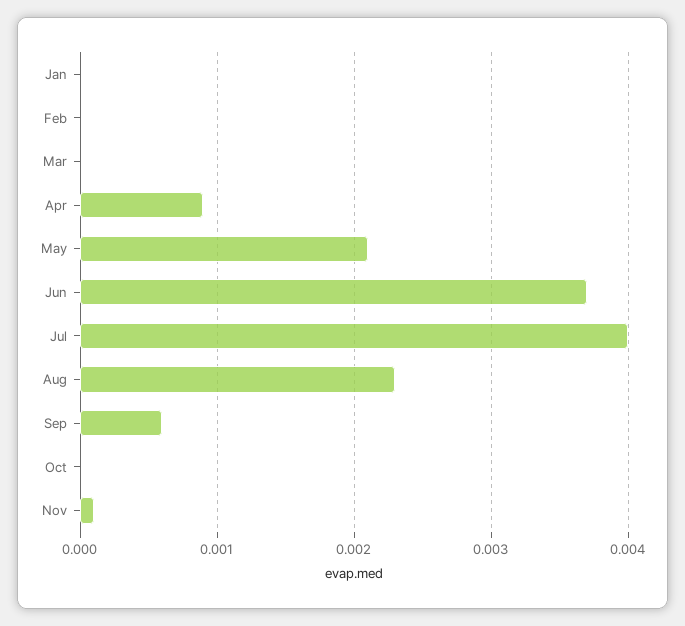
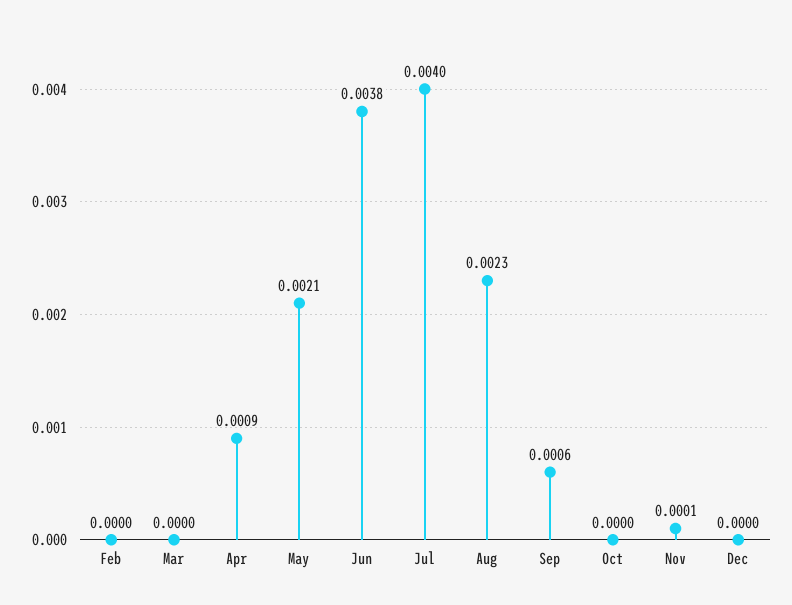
Jan: 0 -> none
Jun: 0.0037 -> 0.0038
Dec: none -> 0

